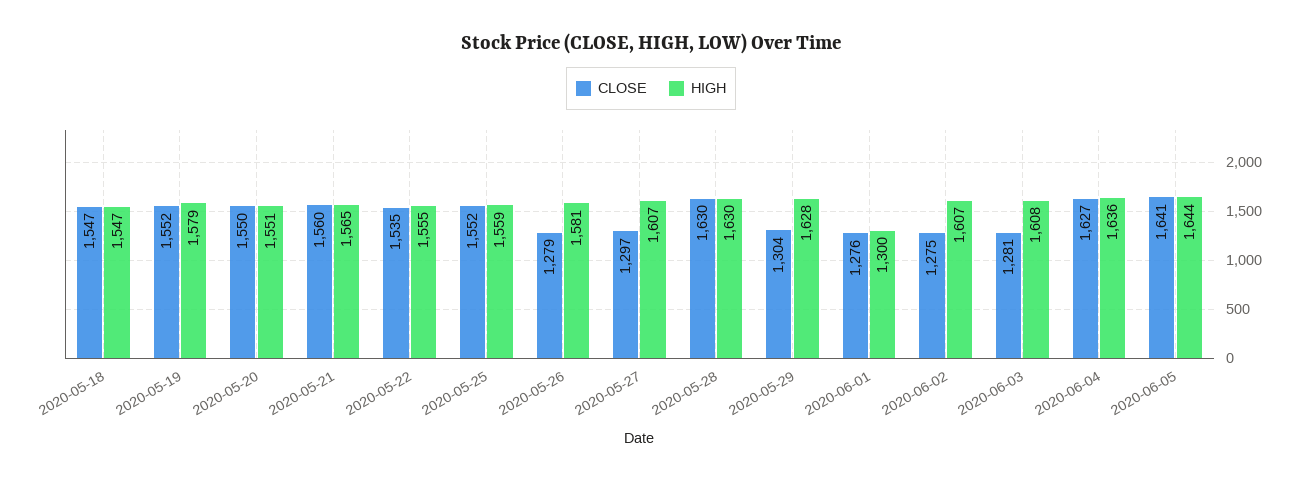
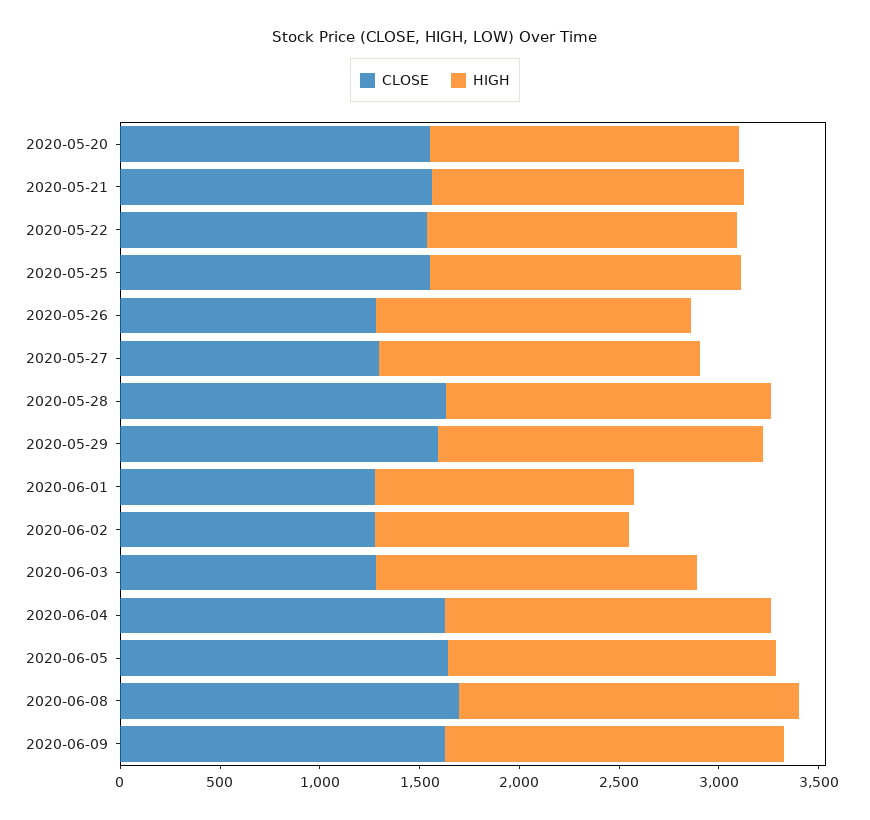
CLOSE, 2020-05-18: 1547 -> none
HIGH, 2020-05-18: 1547 -> none
CLOSE, 2020-05-19: 1552 -> none
HIGH, 2020-05-19: 1579 -> none
CLOSE, 2020-05-29: 1304 -> 1600
HIGH, 2020-06-02: 1607 -> 1300
CLOSE, 2020-06-08: none -> 1700
HIGH, 2020-06-08: none -> 1700
CLOSE, 2020-06-09: none -> 1600
HIGH, 2020-06-09: none -> 1700

